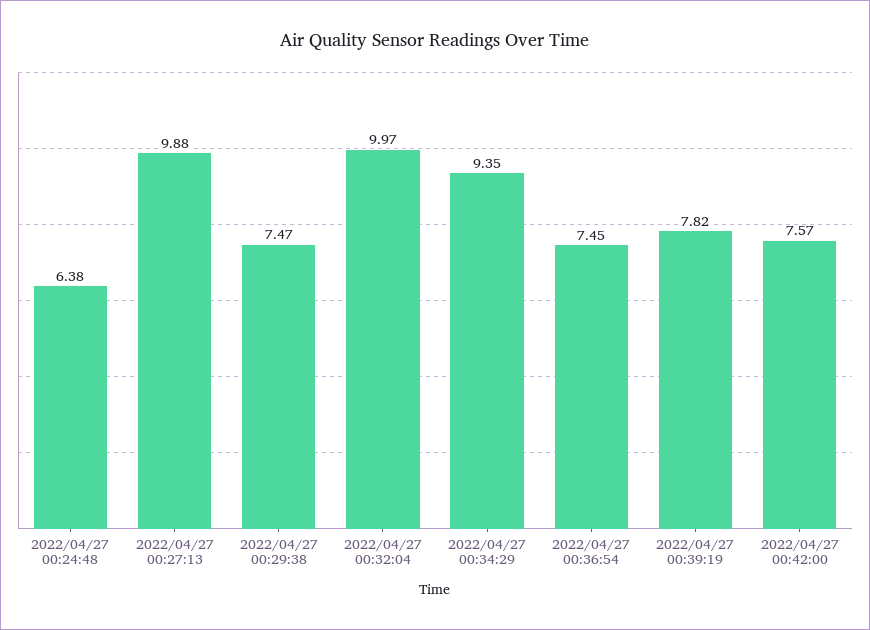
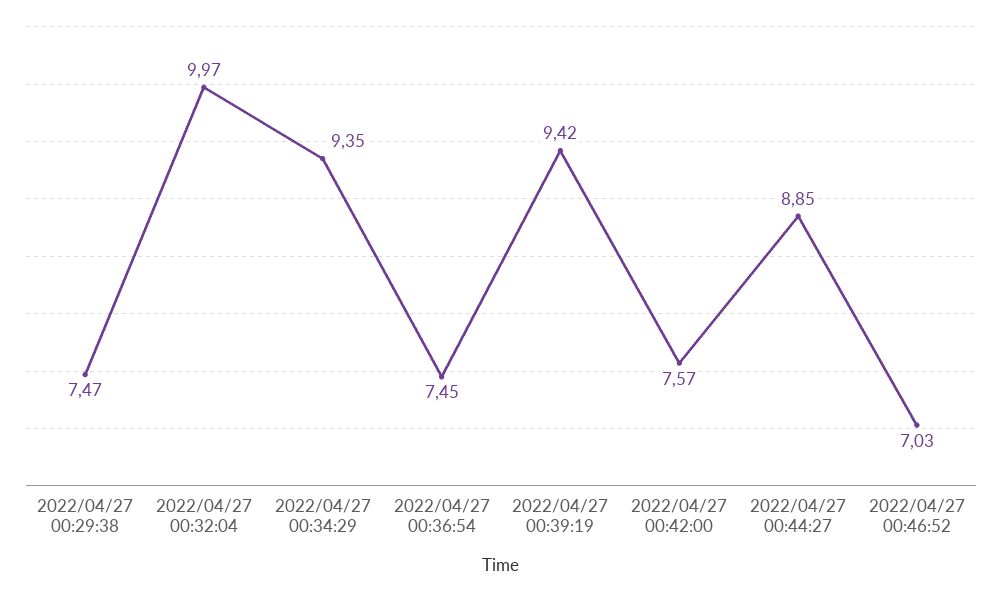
2022/04/27 00:24:48: 6.38 -> none
2022/04/27 00:27:13: 9.88 -> none
2022/04/27 00:39:19: 7.82 -> 9.42
2022/04/27 00:44:27: none -> 8.85
2022/04/27 00:46:52: none -> 7.03

